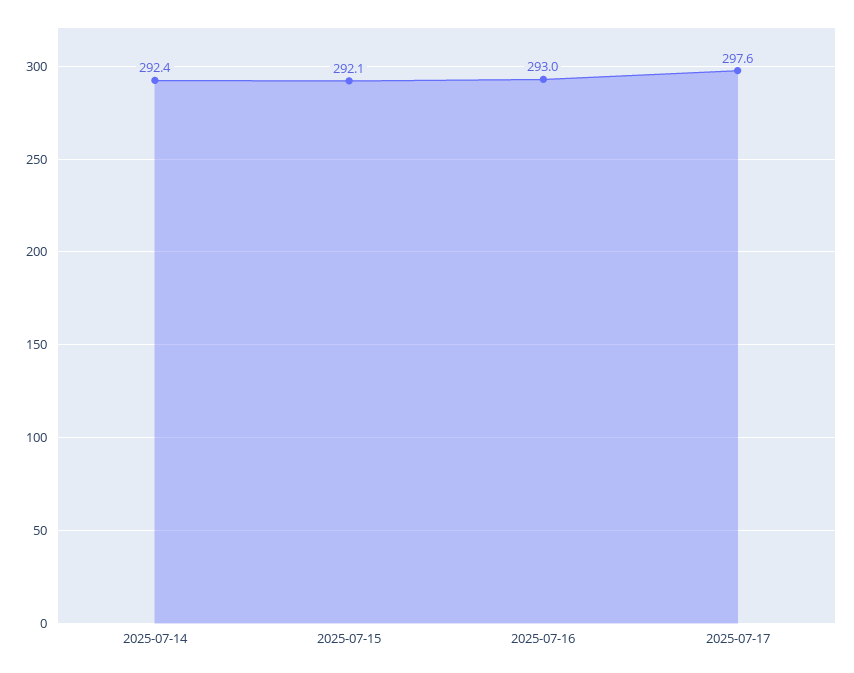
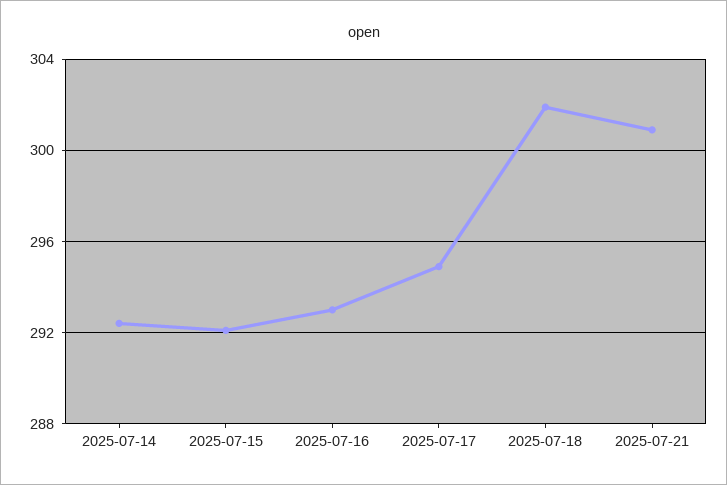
2025-07-17: 297.6 -> 295
2025-07-18: none -> 302
2025-07-21: none -> 301

